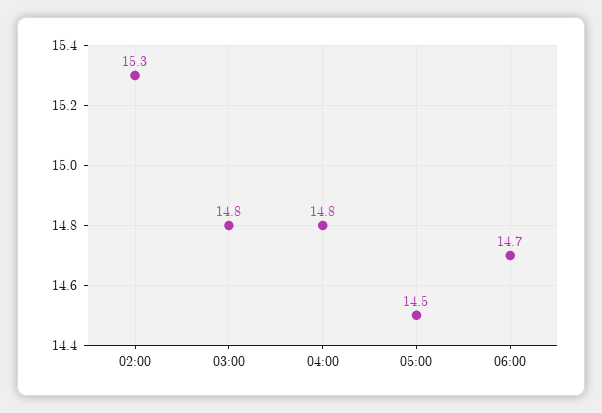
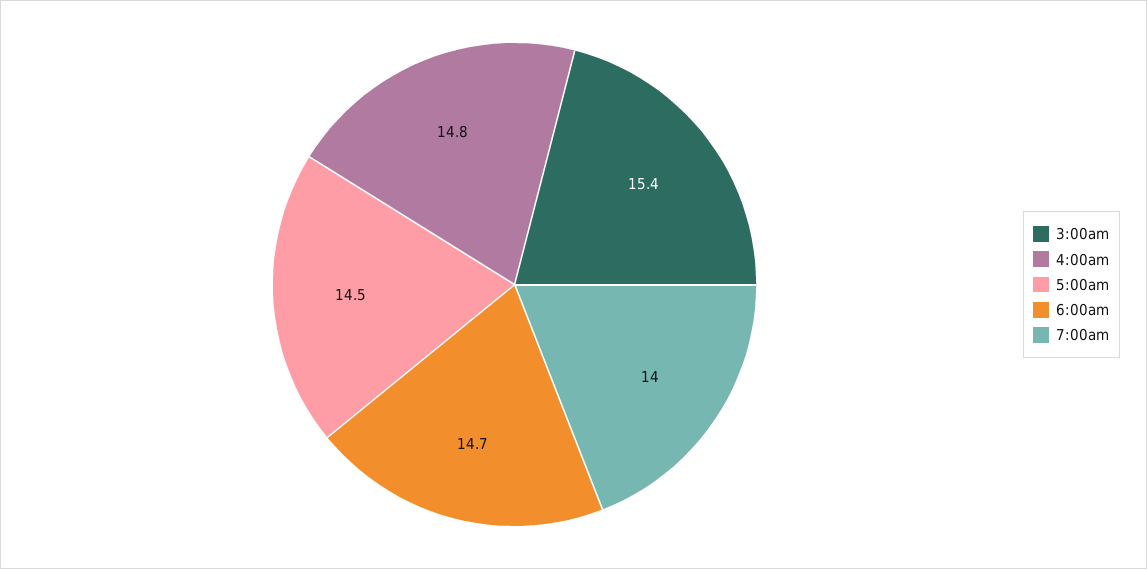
02:00: 15.3 -> none
03:00: 14.8 -> 15.4
7:00am: none -> 14

